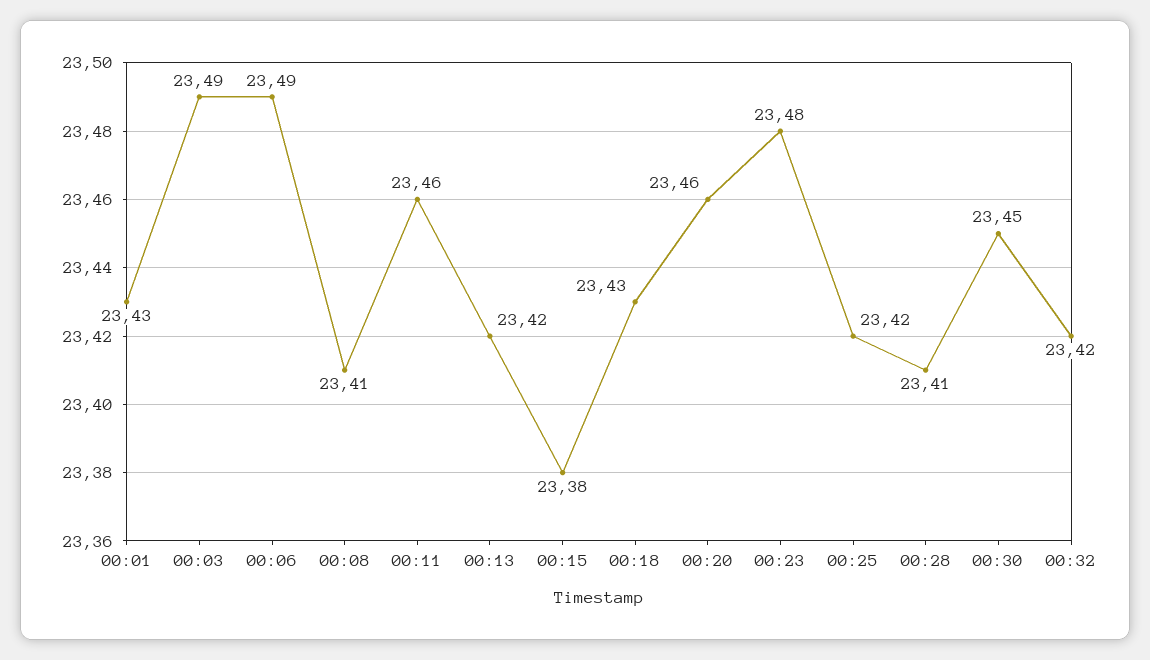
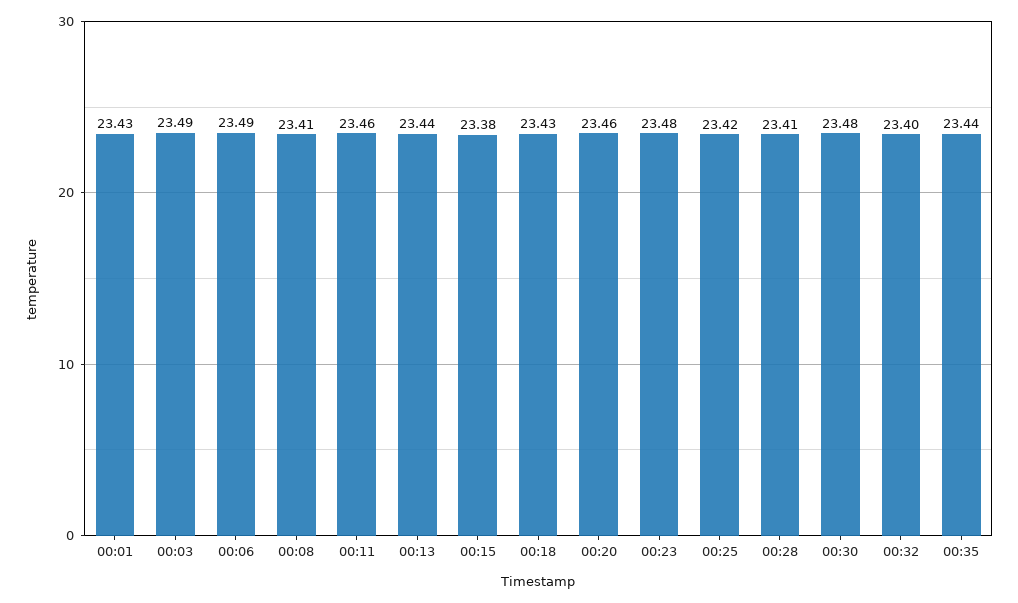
00:13: 23.42 -> 23.44
00:30: 23.45 -> 23.48
00:32: 23.42 -> 23.4
00:35: none -> 23.44

